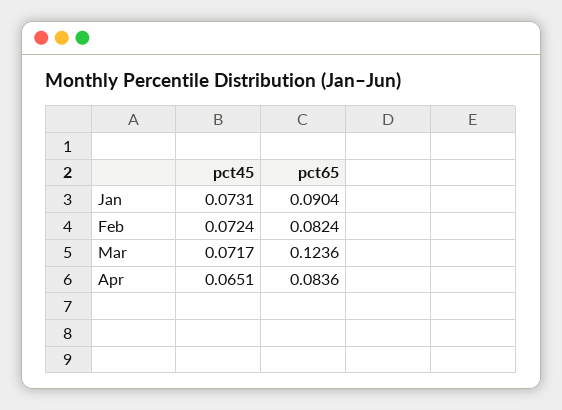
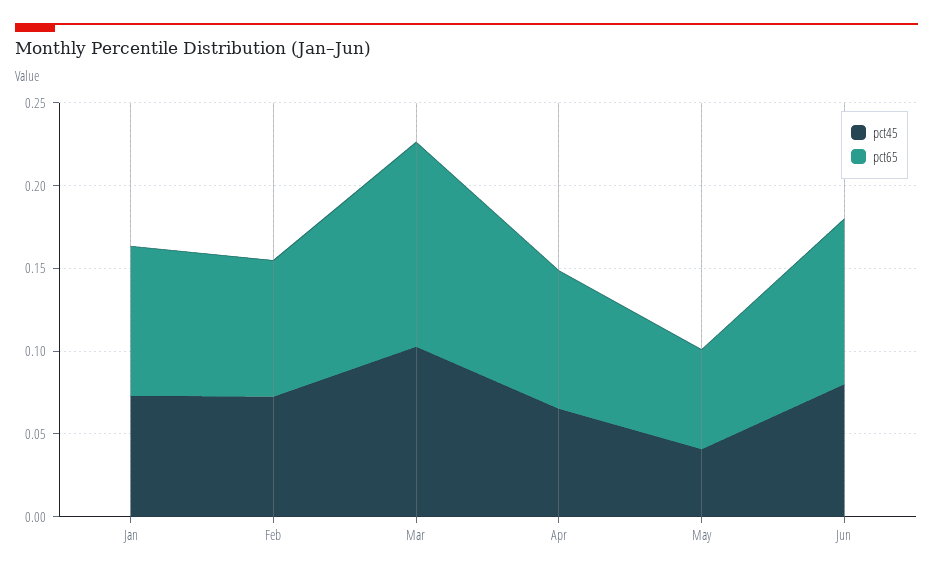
pct45, Mar: 0.0717 -> 0.1
pct45, May: none -> 0.04
pct65, May: none -> 0.06
pct45, Jun: none -> 0.08
pct65, Jun: none -> 0.1

